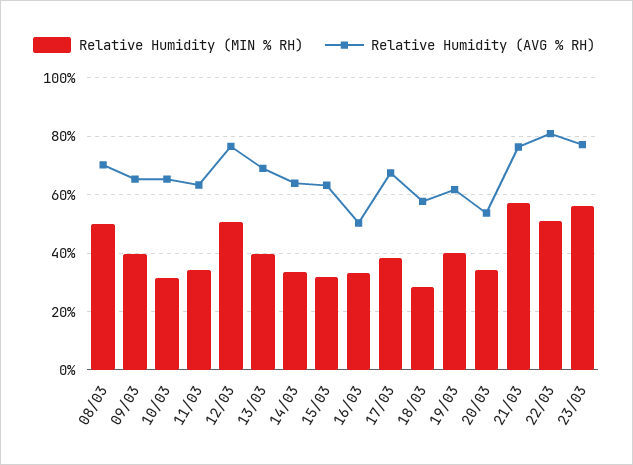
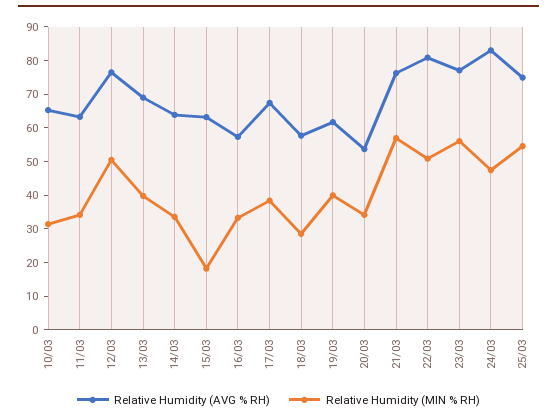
Relative Humidity (MIN % RH), 08/03: 50 -> none
Relative Humidity (AVG % RH), 08/03: 70 -> none
Relative Humidity (MIN % RH), 09/03: 40 -> none
Relative Humidity (AVG % RH), 09/03: 65 -> none
Relative Humidity (MIN % RH), 15/03: 32.5 -> 17.5
Relative Humidity (AVG % RH), 16/03: 50 -> 57.5
Relative Humidity (AVG % RH), 24/03: none -> 82.5
Relative Humidity (MIN % RH), 24/03: none -> 47.5
Relative Humidity (AVG % RH), 25/03: none -> 75
Relative Humidity (MIN % RH), 25/03: none -> 55

